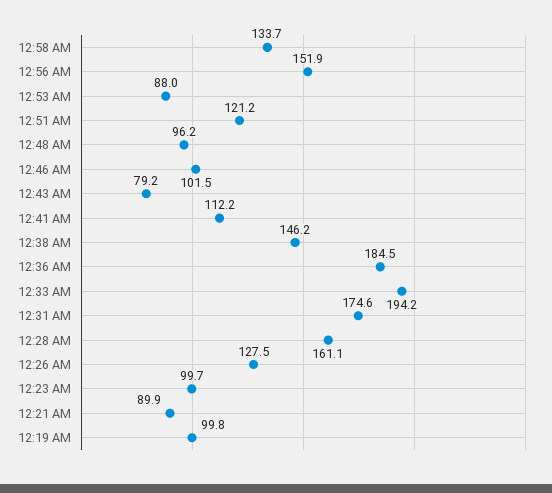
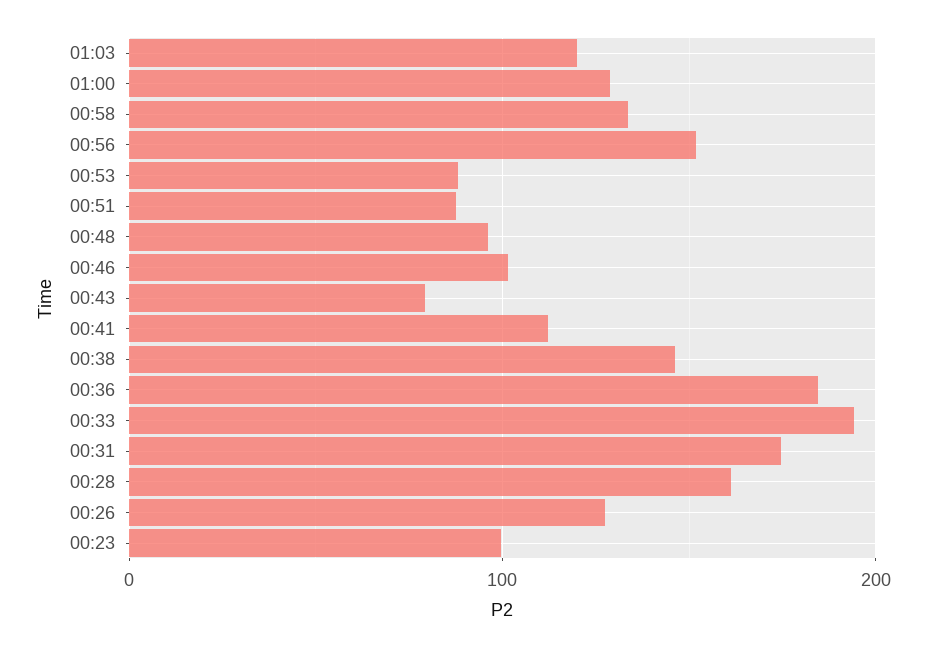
12:51 AM: 121.2 -> 90
12:21 AM: 89.9 -> none
12:19 AM: 99.8 -> none
01:03: none -> 120
01:00: none -> 130

